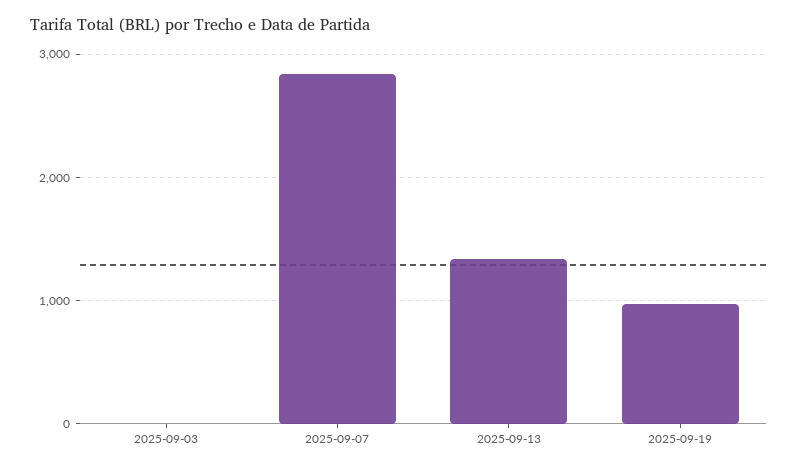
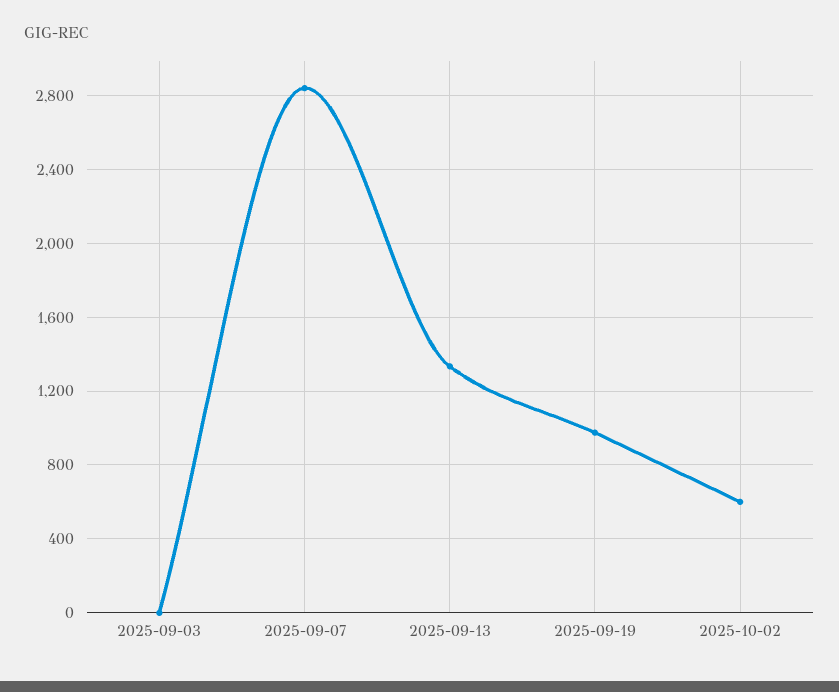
2025-10-02: none -> 600

